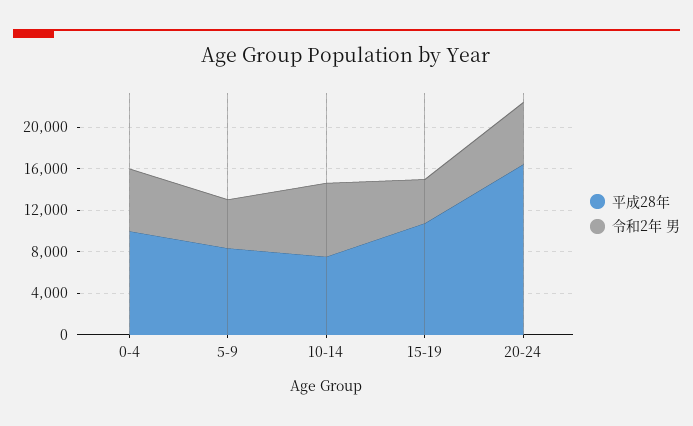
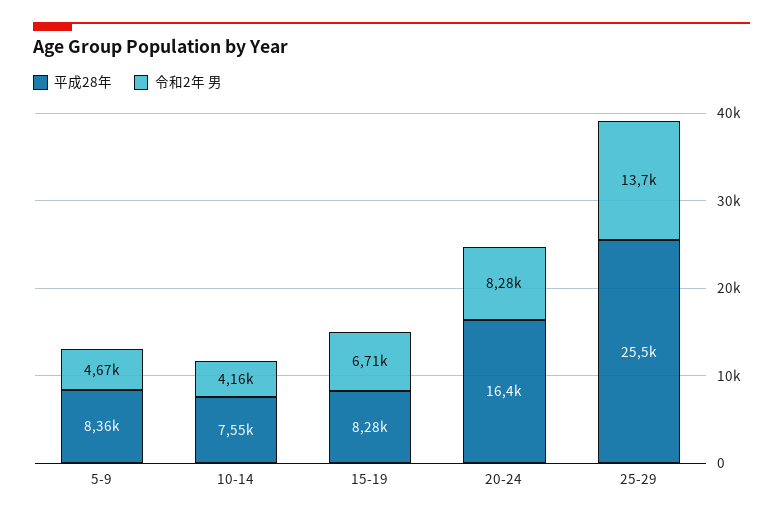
平成28年, 0-4: 10000 -> none
令和2年 男, 0-4: 6000 -> none
令和2年 男, 10-14: 7000 -> 4160
平成28年, 15-19: 11000 -> 8280
令和2年 男, 15-19: 4000 -> 6710
令和2年 男, 20-24: 6000 -> 8280
平成28年, 25-29: none -> 25500
令和2年 男, 25-29: none -> 13700

